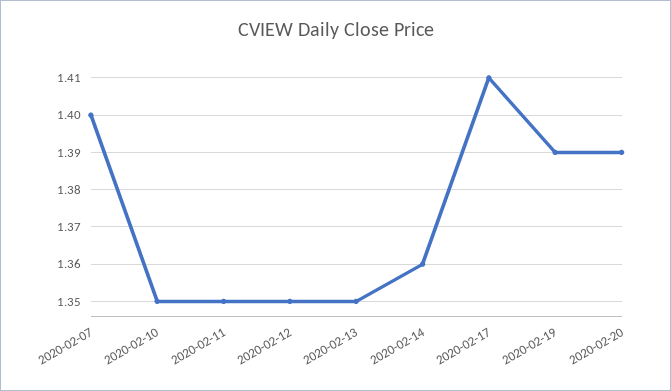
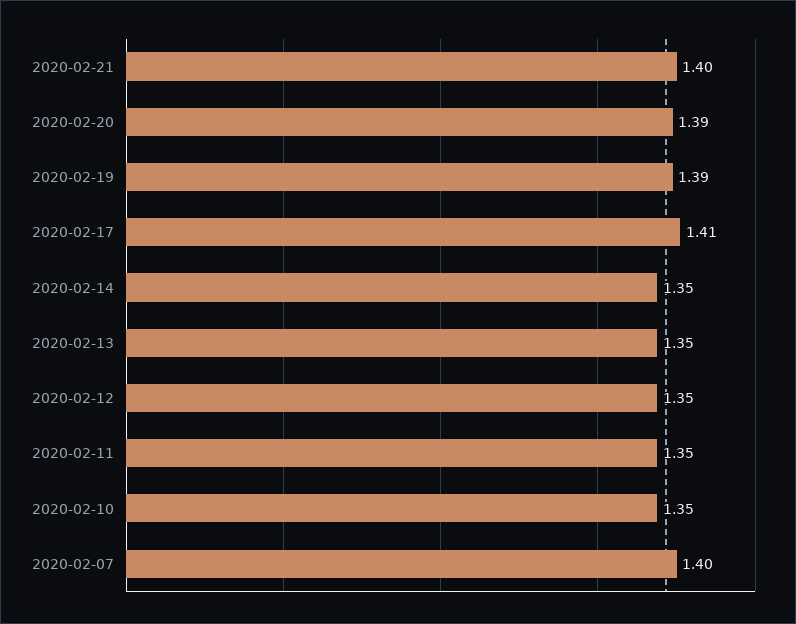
2020-02-14: 1.36 -> 1.35
2020-02-21: none -> 1.4

